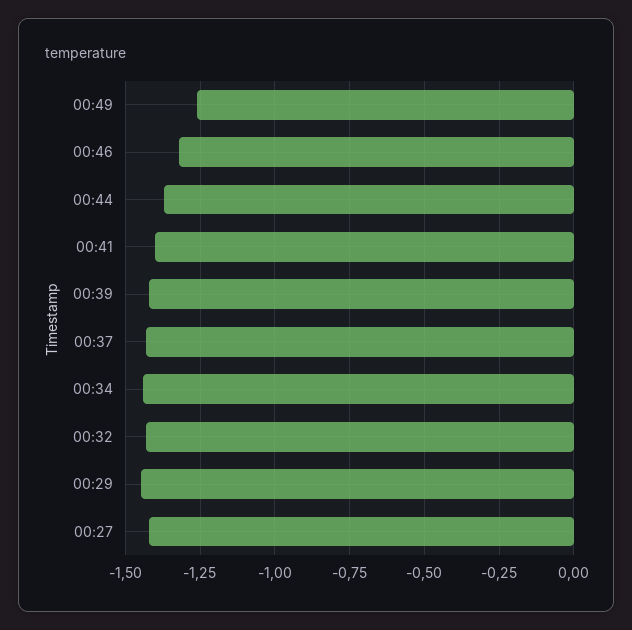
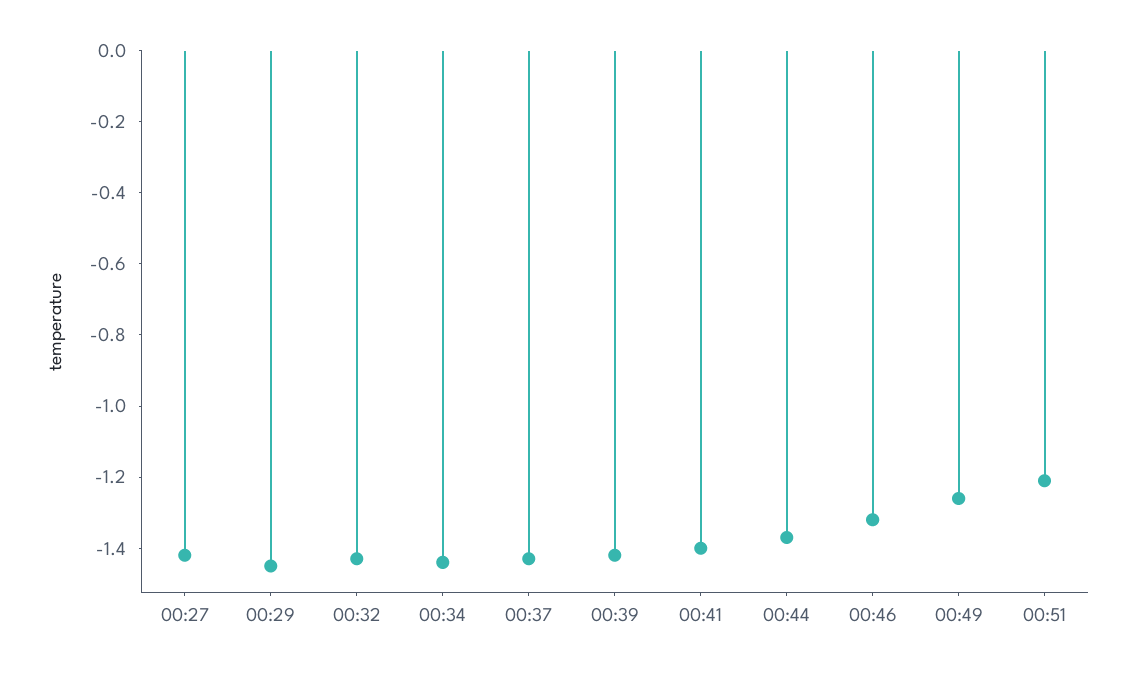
00:51: none -> -1.2

